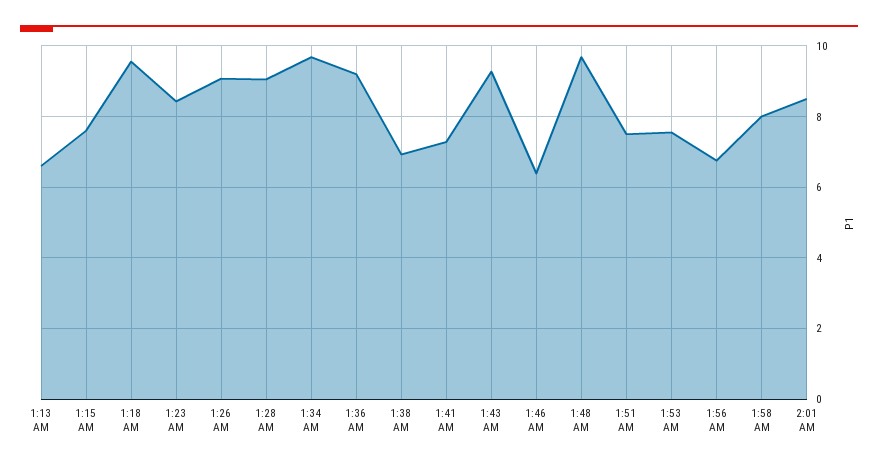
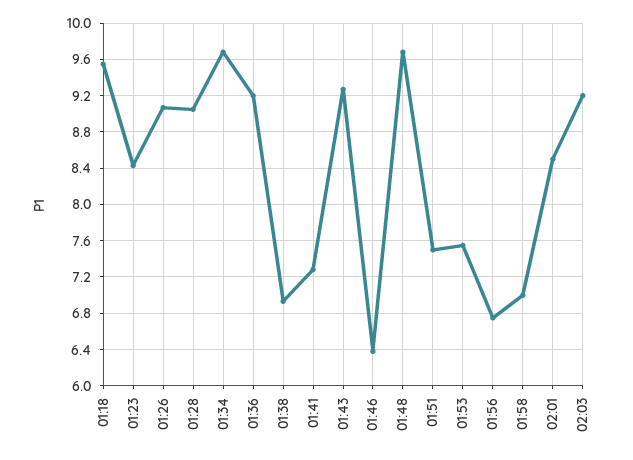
1:13 AM: 6.6 -> none
1:15 AM: 7.6 -> none
1:58 AM: 8 -> 7
02:03: none -> 9.2

